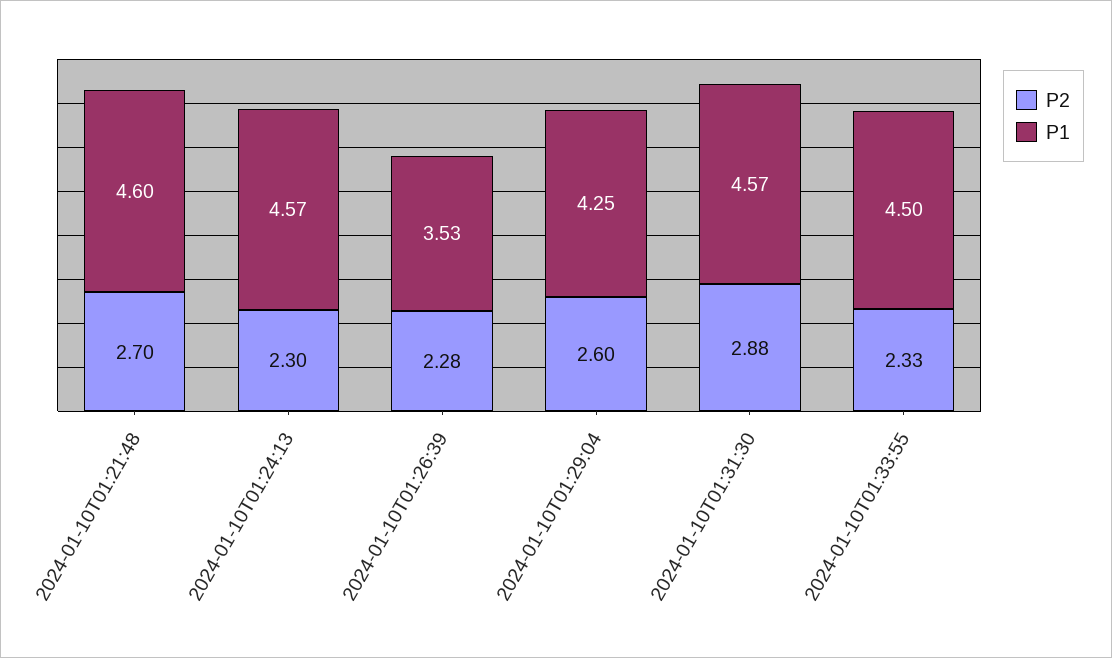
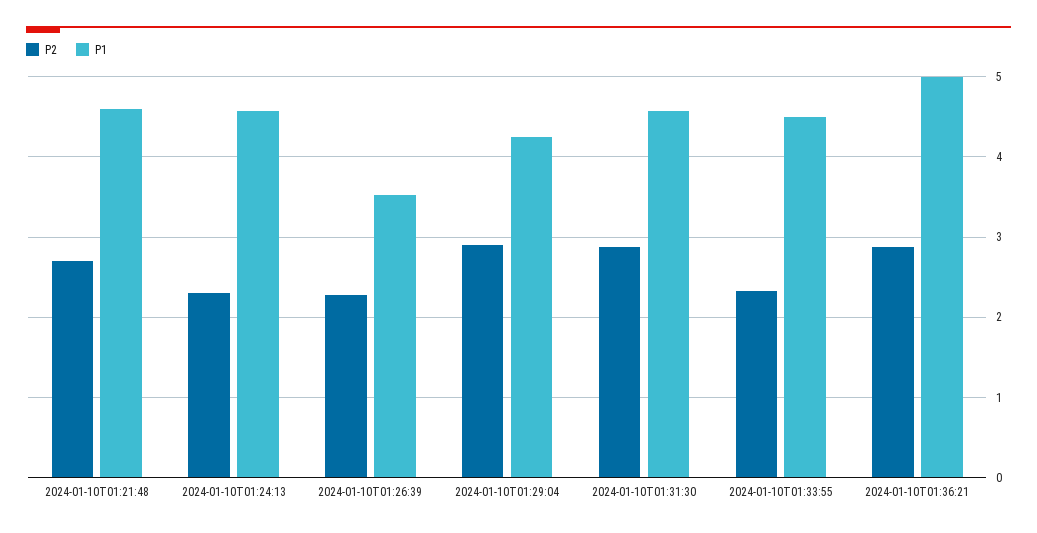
P2, 2024-01-10T01:29:04: 2.6 -> 2.9
P2, 2024-01-10T01:36:21: none -> 2.9
P1, 2024-01-10T01:36:21: none -> 5

